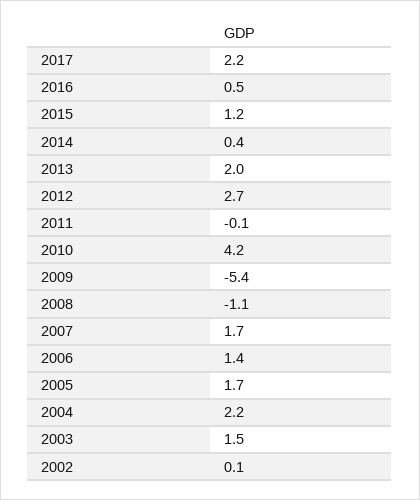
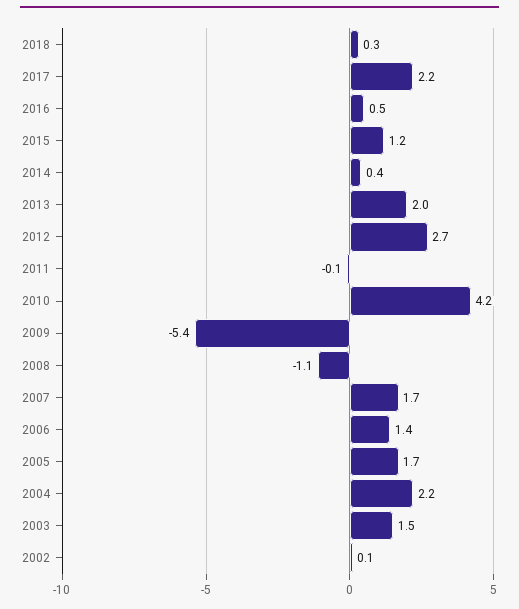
2018: none -> 0.3

